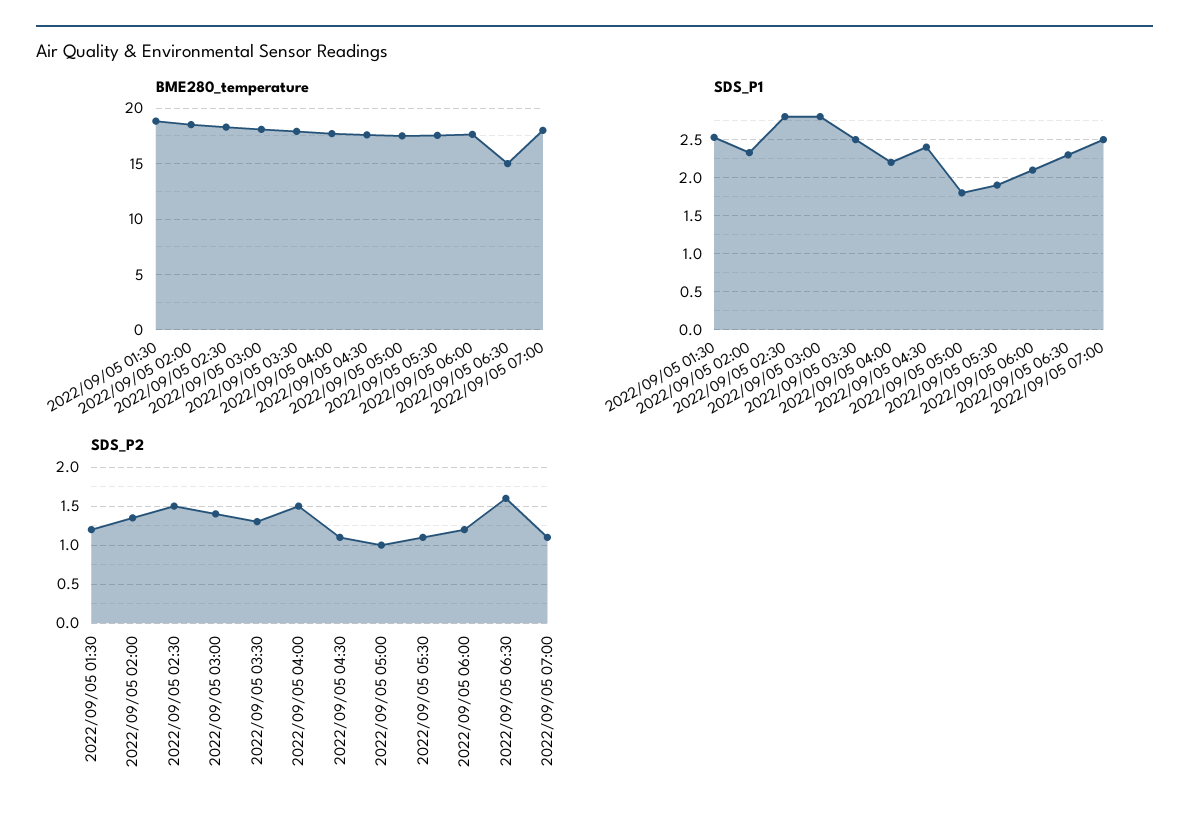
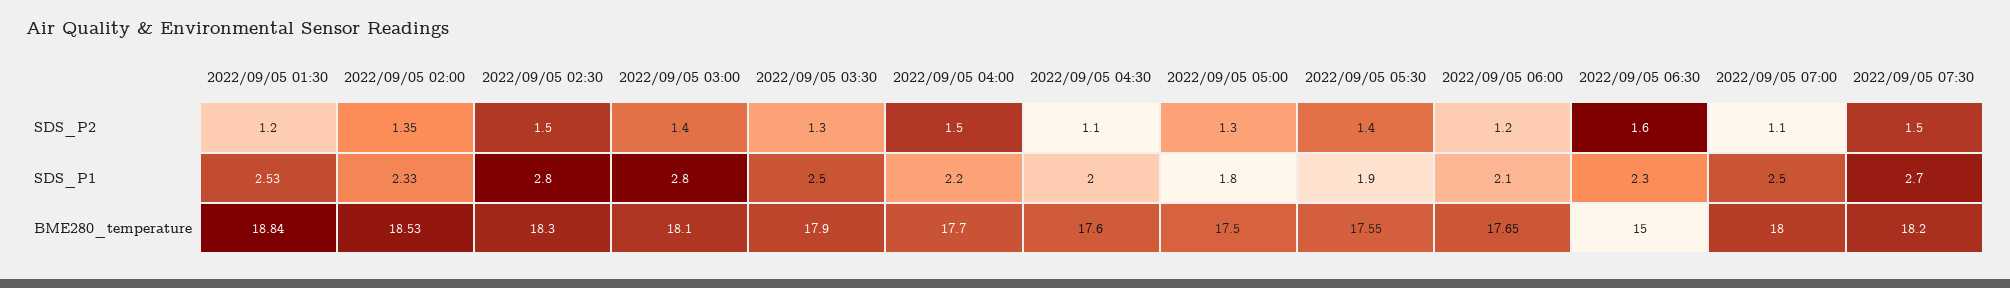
SDS_P1, 2022/09/05 04:30: 2.4 -> 2
SDS_P2, 2022/09/05 05:00: 1 -> 1.3
SDS_P2, 2022/09/05 05:30: 1.1 -> 1.4
SDS_P2, 2022/09/05 07:30: none -> 1.5
SDS_P1, 2022/09/05 07:30: none -> 2.7
BME280_temperature, 2022/09/05 07:30: none -> 18.2

